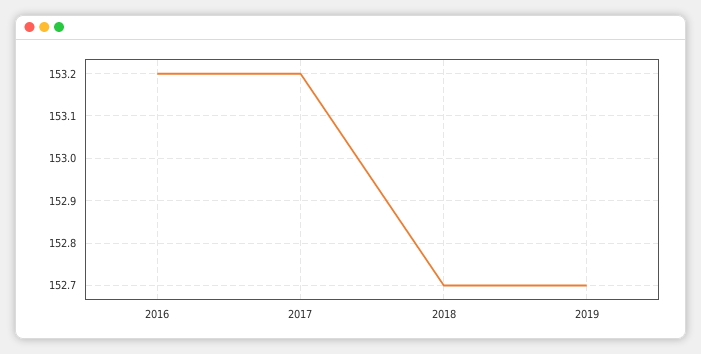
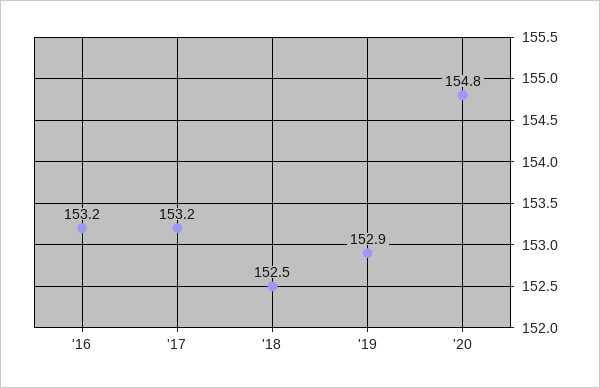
2018: 152.7 -> 152.5
2019: 152.7 -> 152.9
'20: none -> 154.8

